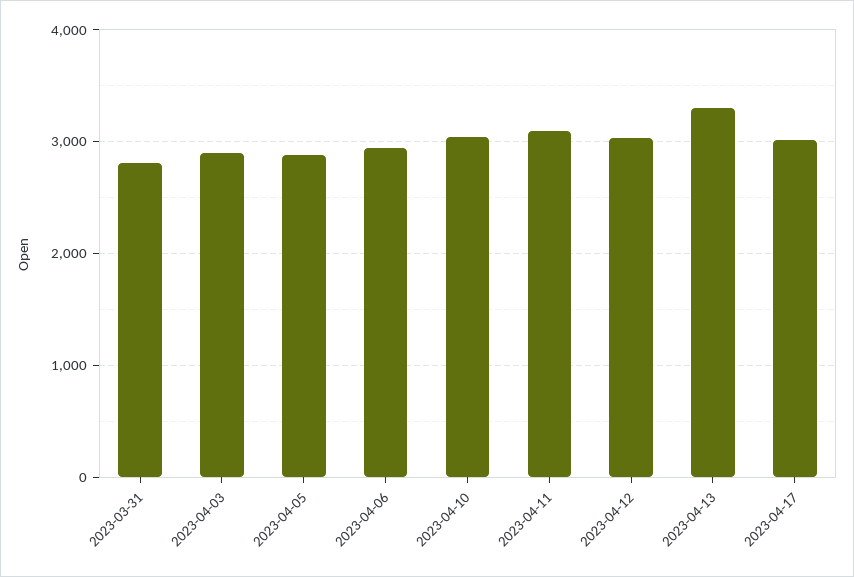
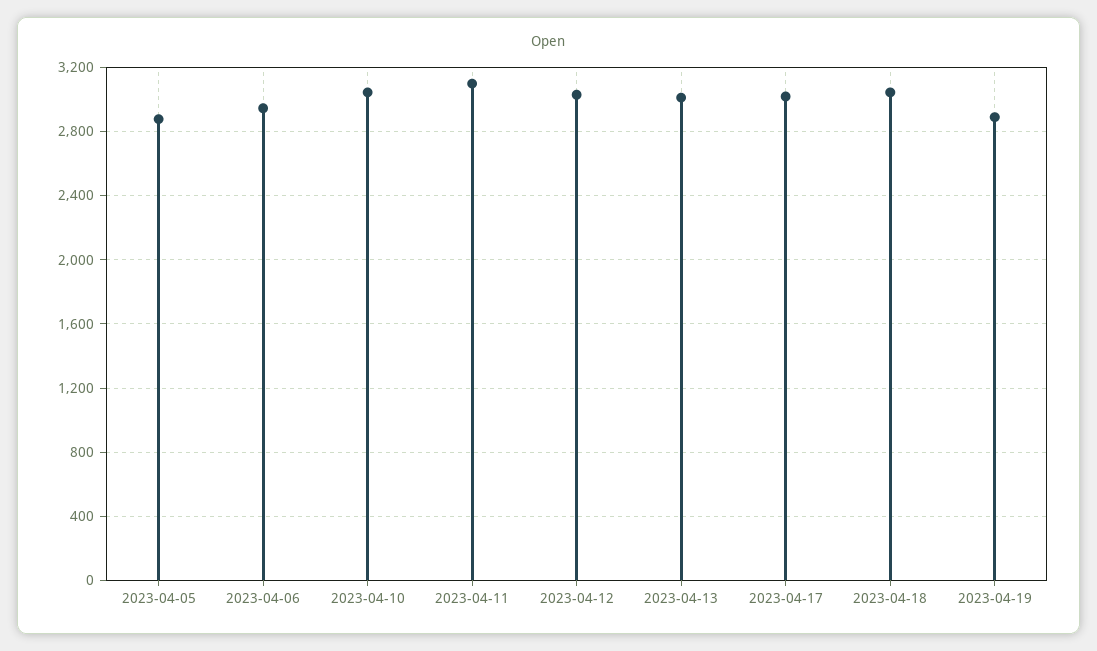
2023-03-31: 2800 -> none
2023-04-03: 2900 -> none
2023-04-13: 3300 -> 3000
2023-04-18: none -> 3050
2023-04-19: none -> 2900

